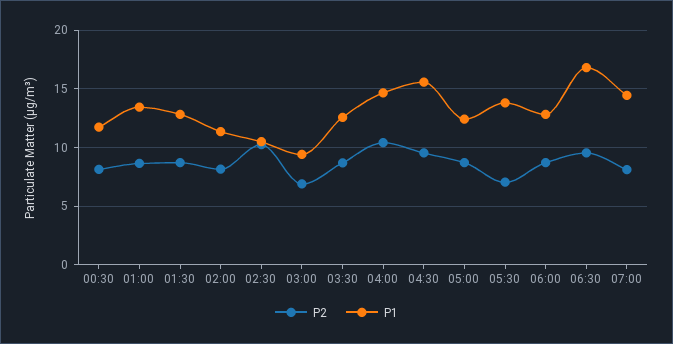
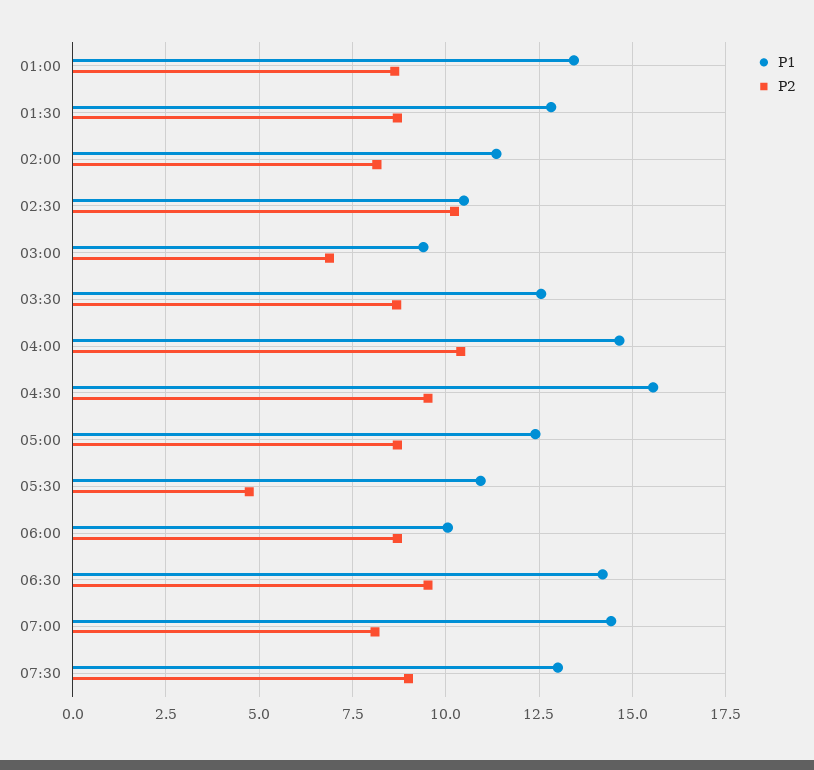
P2, 00:30: 8 -> none
P1, 00:30: 12 -> none
P2, 05:30: 7 -> 4.75
P1, 05:30: 14 -> 11
P1, 06:00: 13 -> 10
P1, 06:30: 17 -> 14.25
P1, 07:30: none -> 13
P2, 07:30: none -> 9

